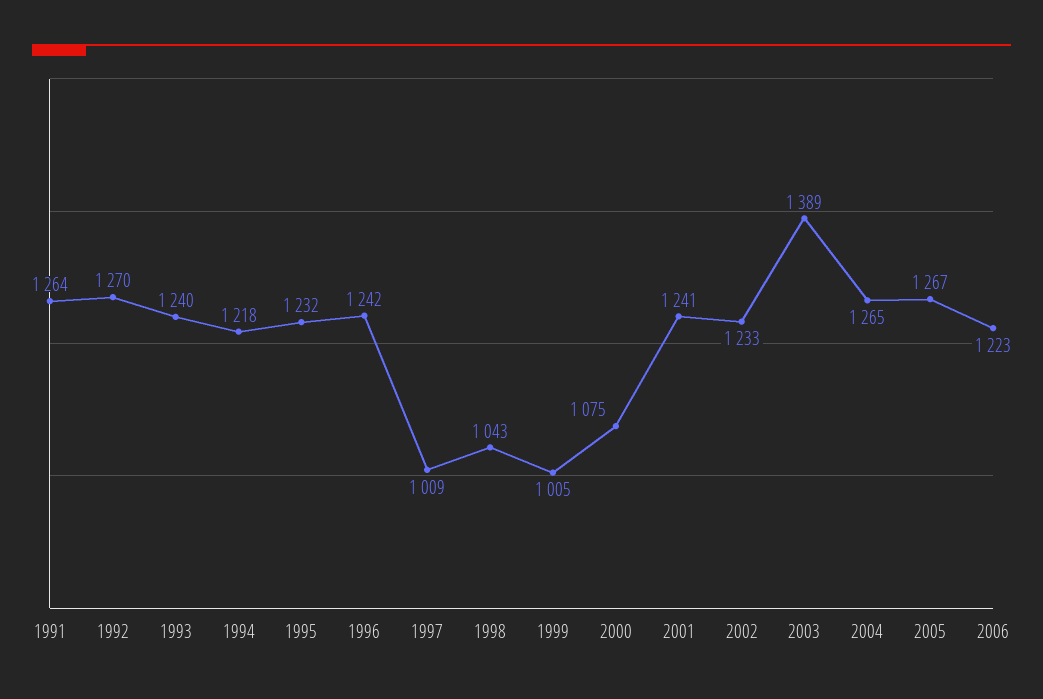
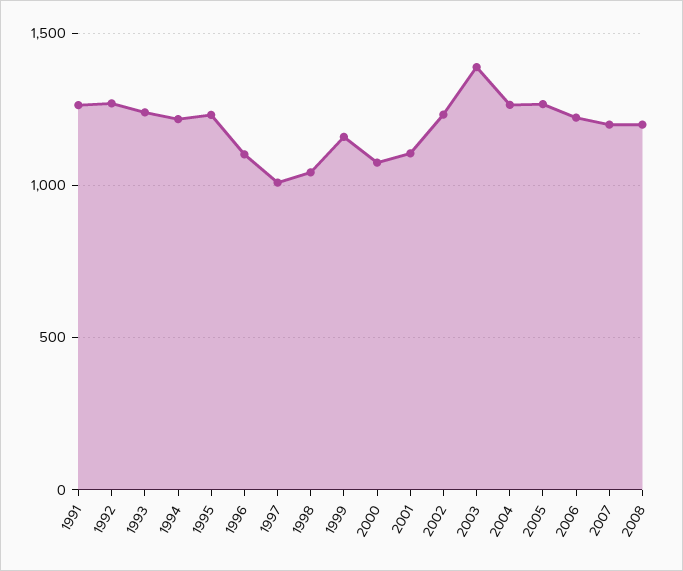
1996: 1242 -> 1100
1999: 1005 -> 1150
2001: 1241 -> 1100
2007: none -> 1200
2008: none -> 1200

